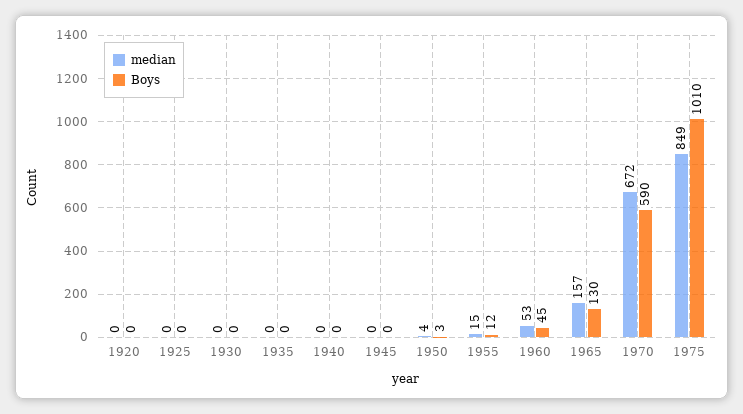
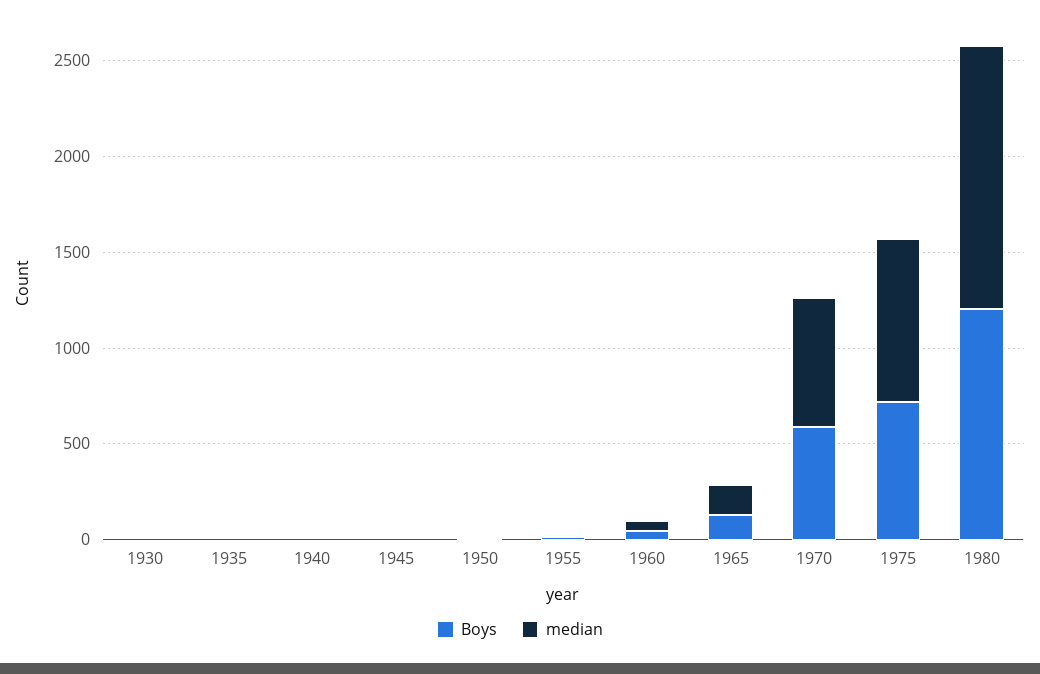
median, 1920: 0 -> none
Boys, 1920: 0 -> none
median, 1925: 0 -> none
Boys, 1925: 0 -> none
Boys, 1975: 1010 -> 700
Boys, 1980: none -> 1200
median, 1980: none -> 1400

